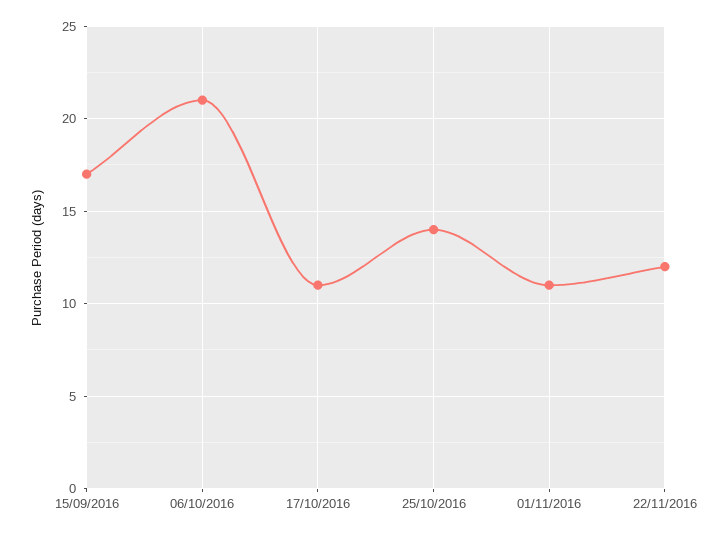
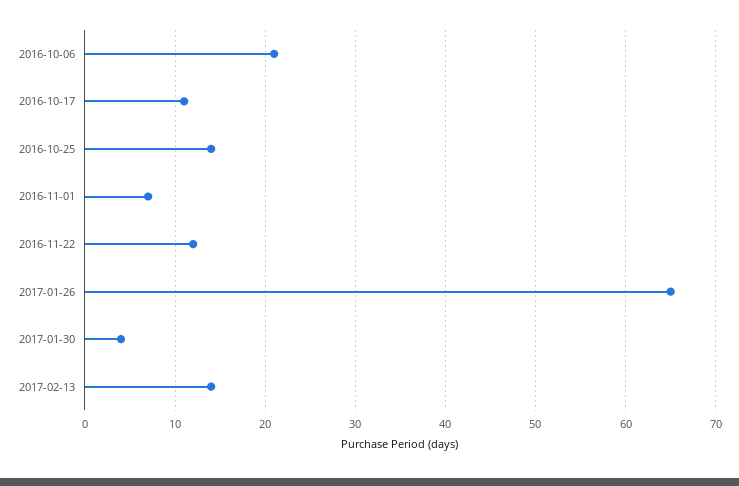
15/09/2016: 17 -> none
01/11/2016: 11 -> 7
2017-01-26: none -> 65
2017-01-30: none -> 4
2017-02-13: none -> 14

